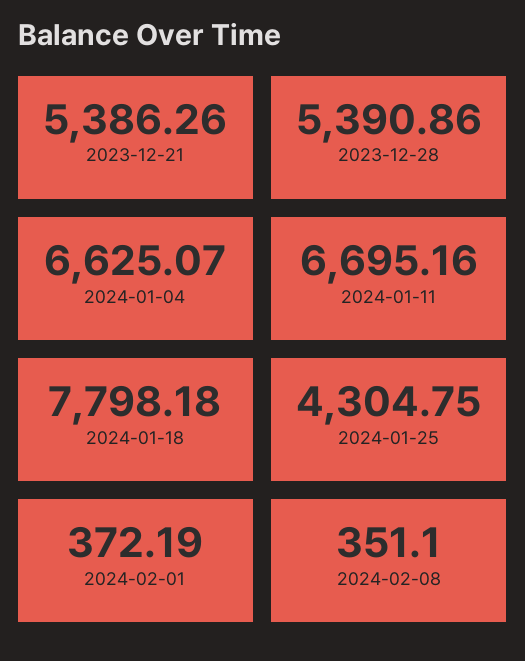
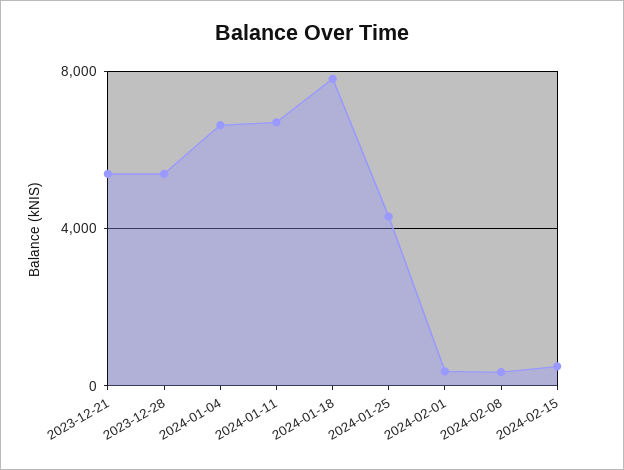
2024-02-15: none -> 500

